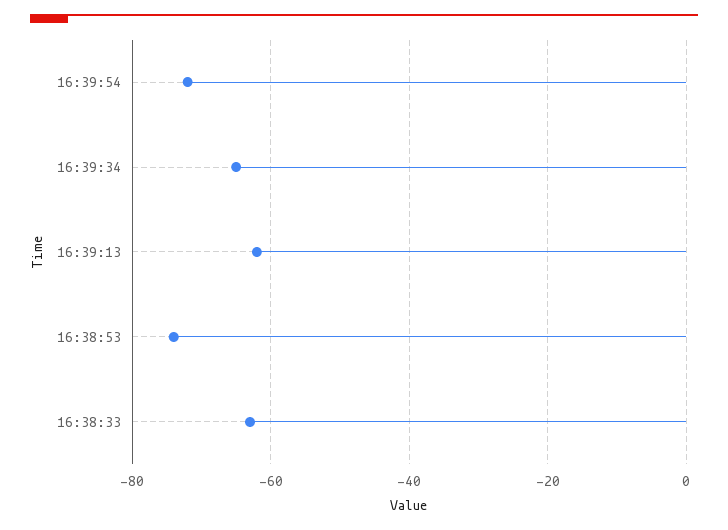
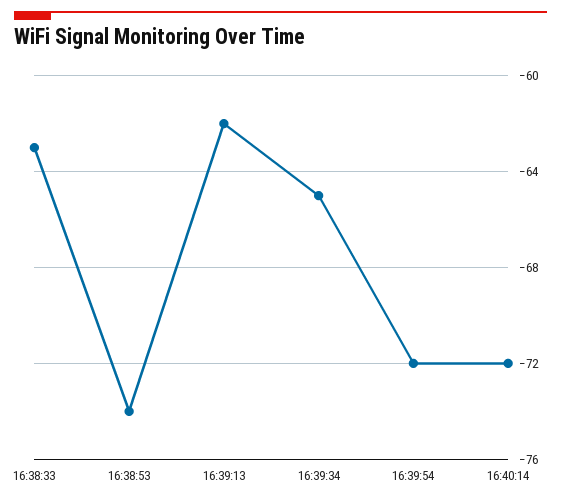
16:40:14: none -> -72

